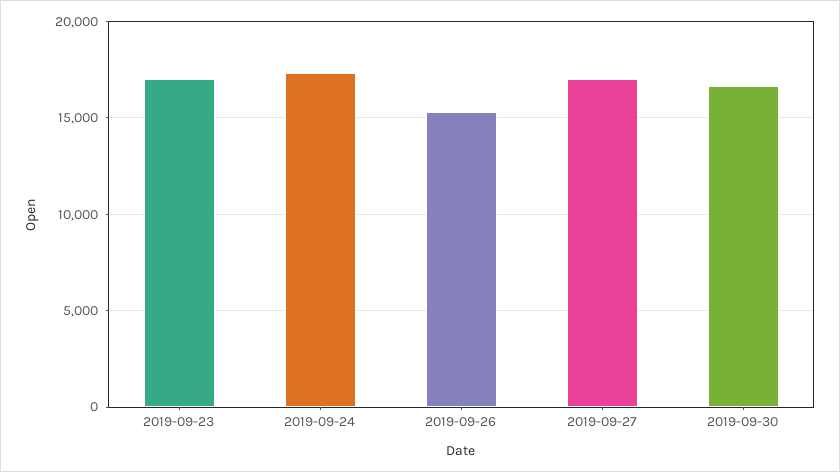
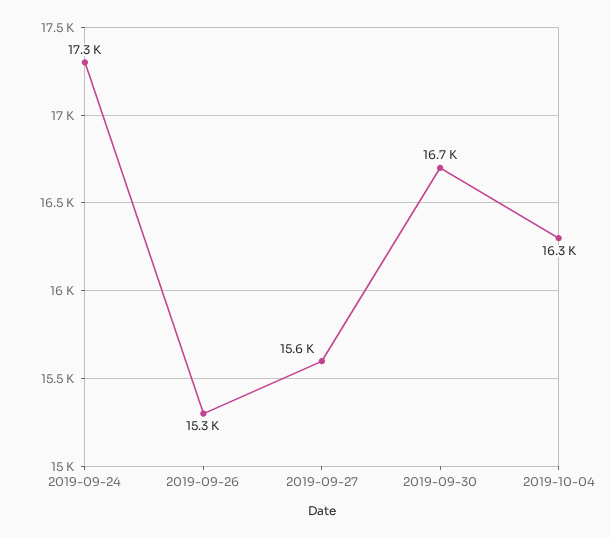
2019-09-23: 17000 -> none
2019-09-27: 17000 -> 15600
2019-10-04: none -> 16300

